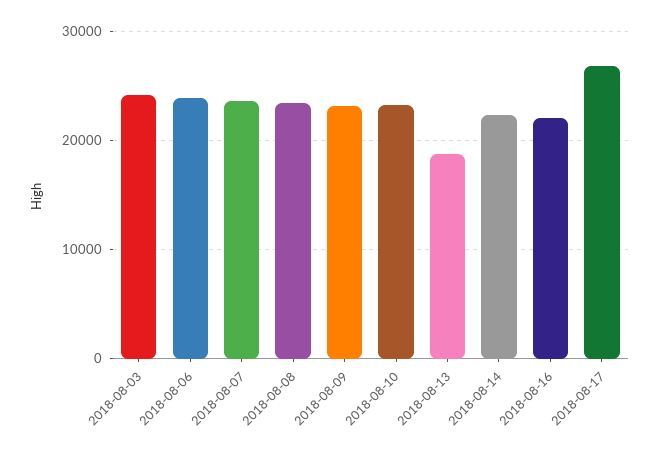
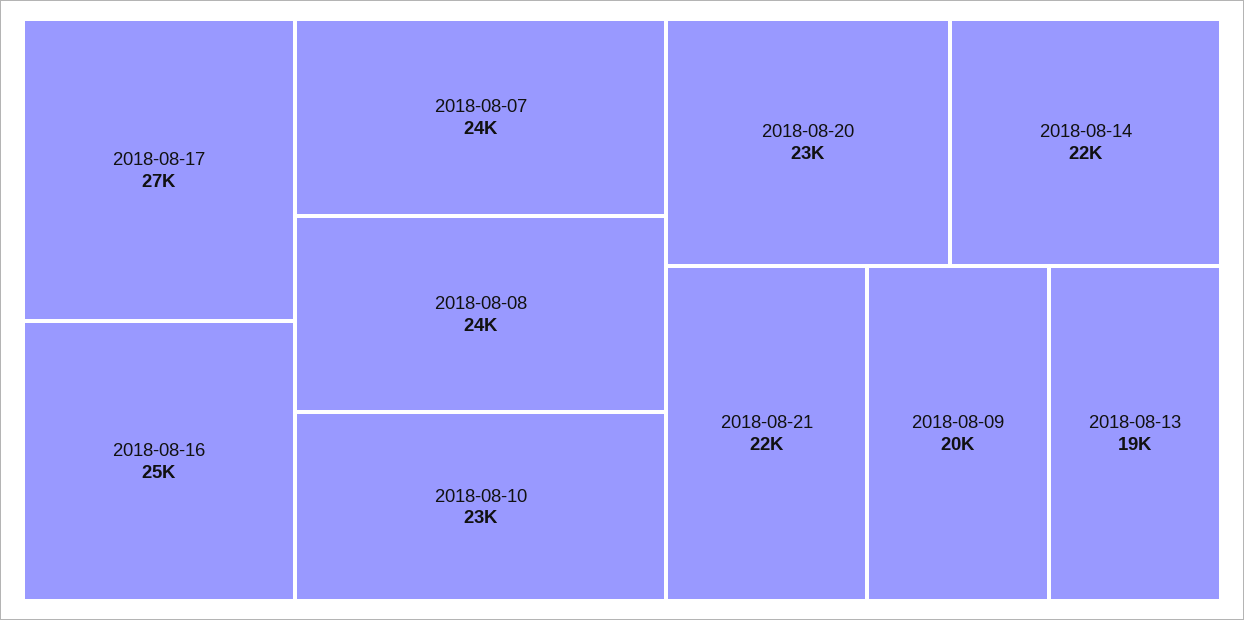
2018-08-03: 24000 -> none
2018-08-06: 24000 -> none
2018-08-09: 23000 -> 20000
2018-08-16: 22000 -> 25000
2018-08-20: none -> 23000
2018-08-21: none -> 22000

